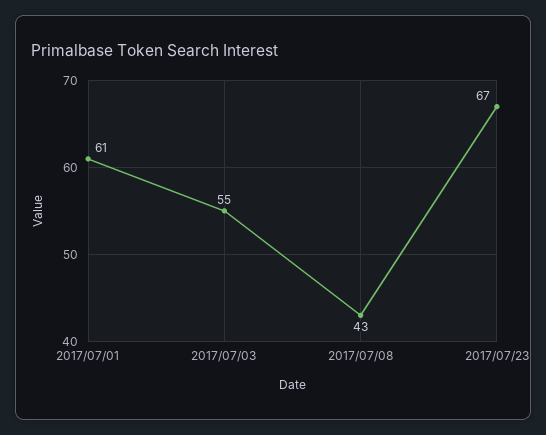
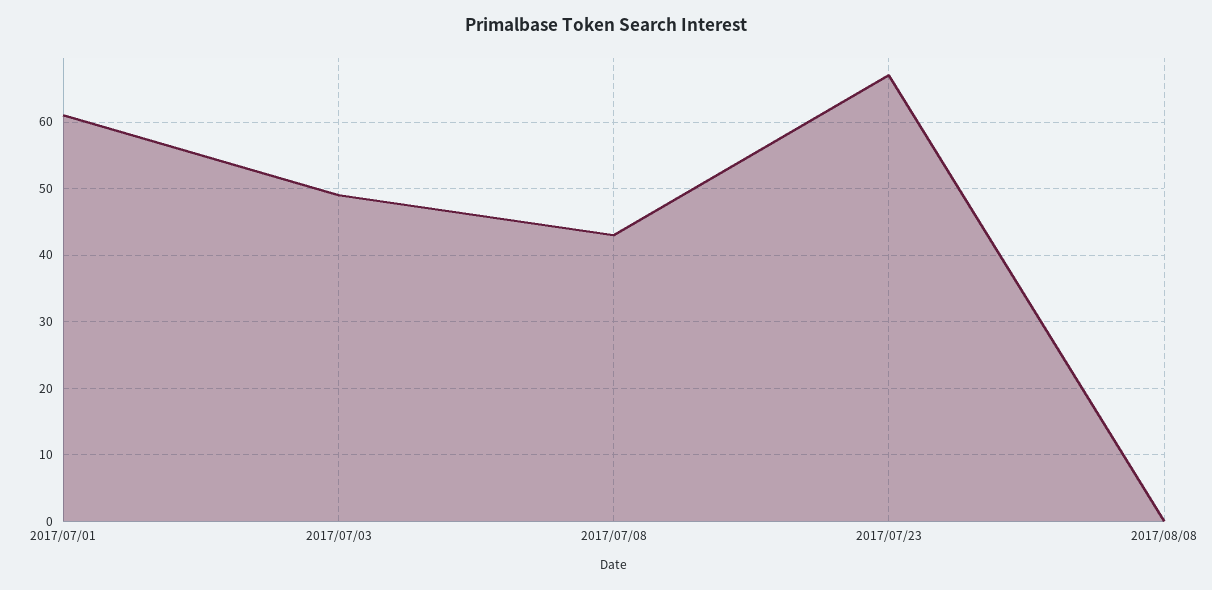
2017/07/03: 55 -> 49
2017/08/08: none -> 0

